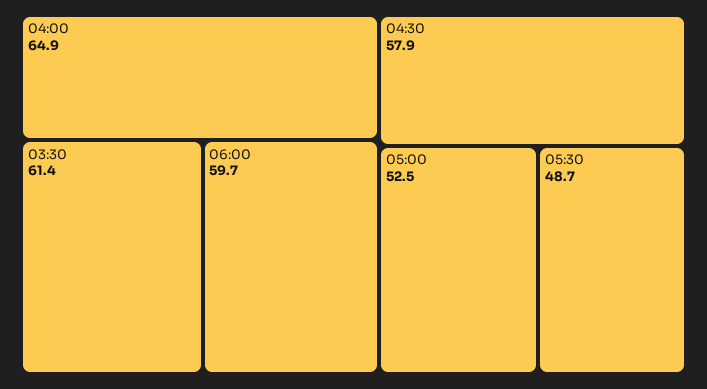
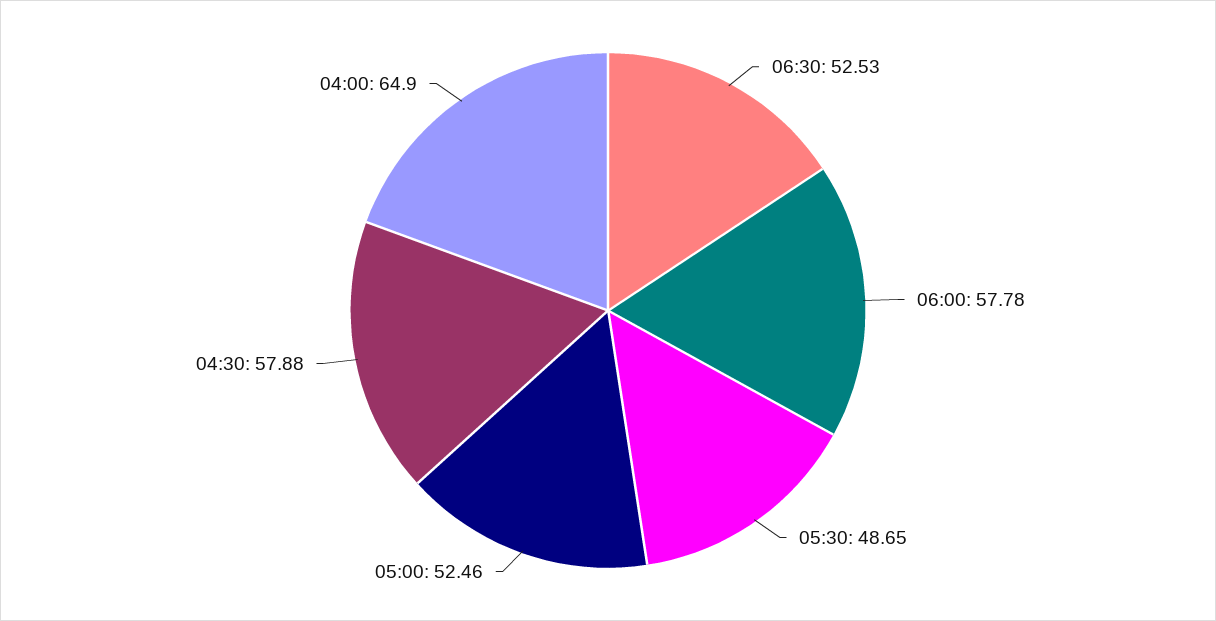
03:30: 61.4 -> none
06:00: 59.7 -> 57.78
06:30: none -> 52.53

